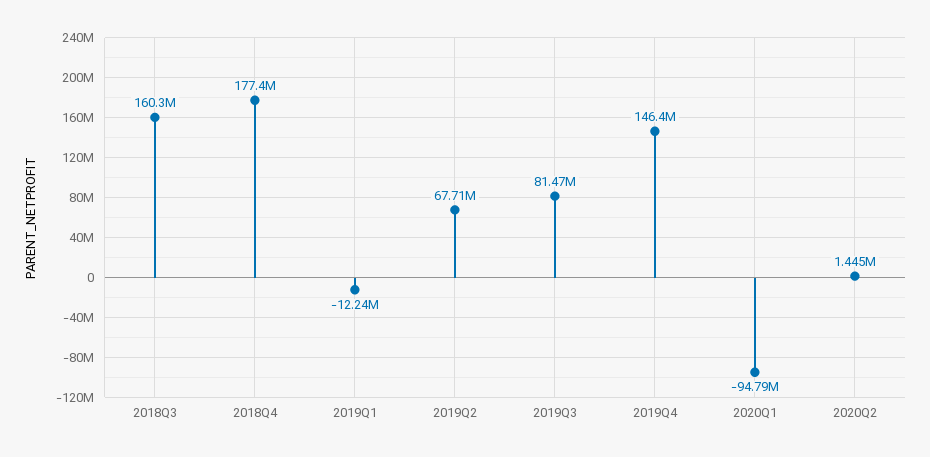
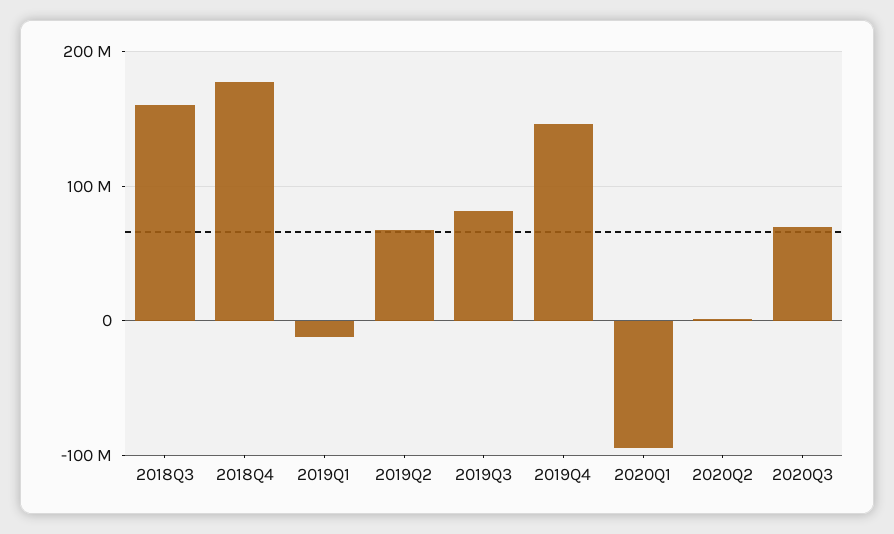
2020Q3: none -> 70000000

